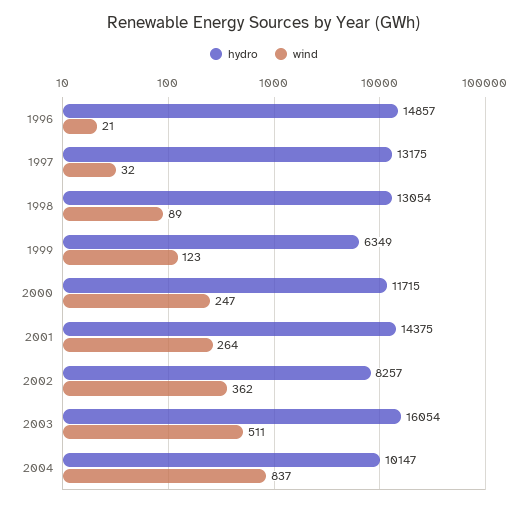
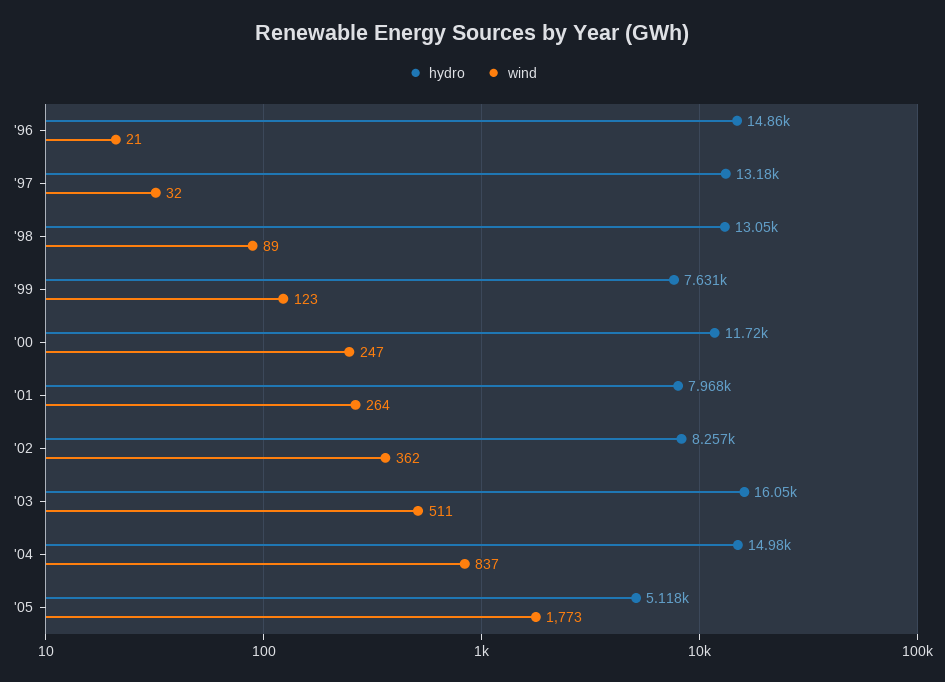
hydro, 1999: 6349 -> 7631
hydro, 2001: 14375 -> 7968
hydro, 2004: 10147 -> 14980
hydro, '05: none -> 5118
wind, '05: none -> 1773

